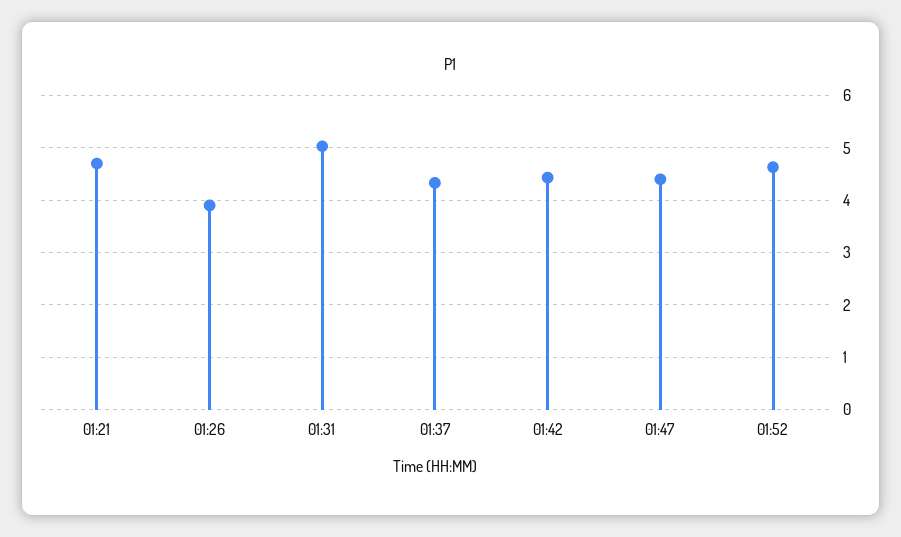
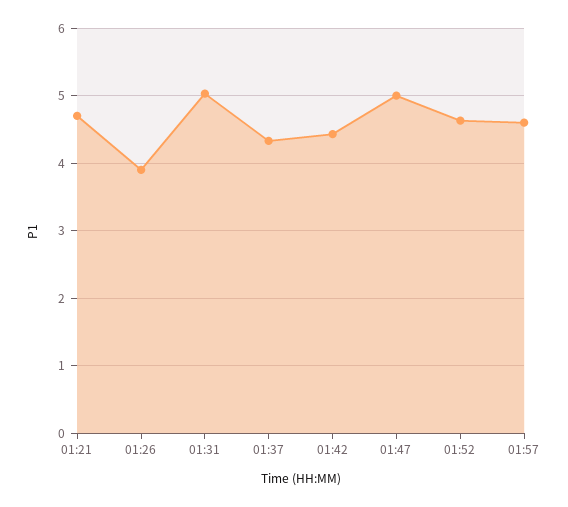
01:47: 4.4 -> 5
01:57: none -> 4.6

